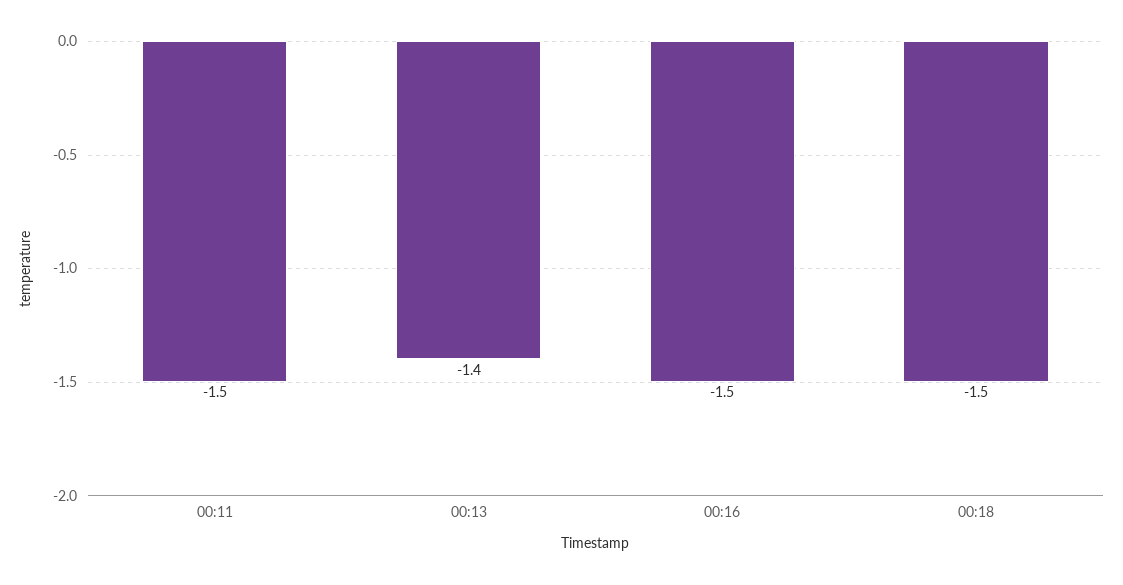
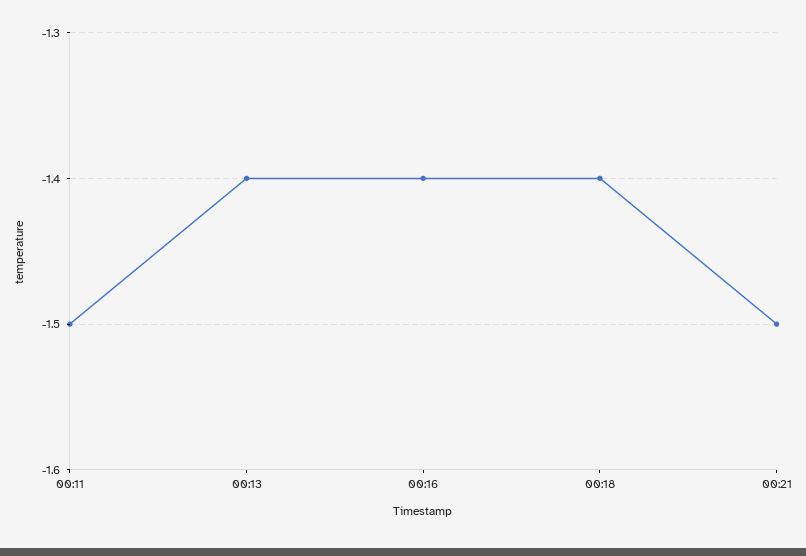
00:16: -1.5 -> -1.4
00:18: -1.5 -> -1.4
00:21: none -> -1.5

